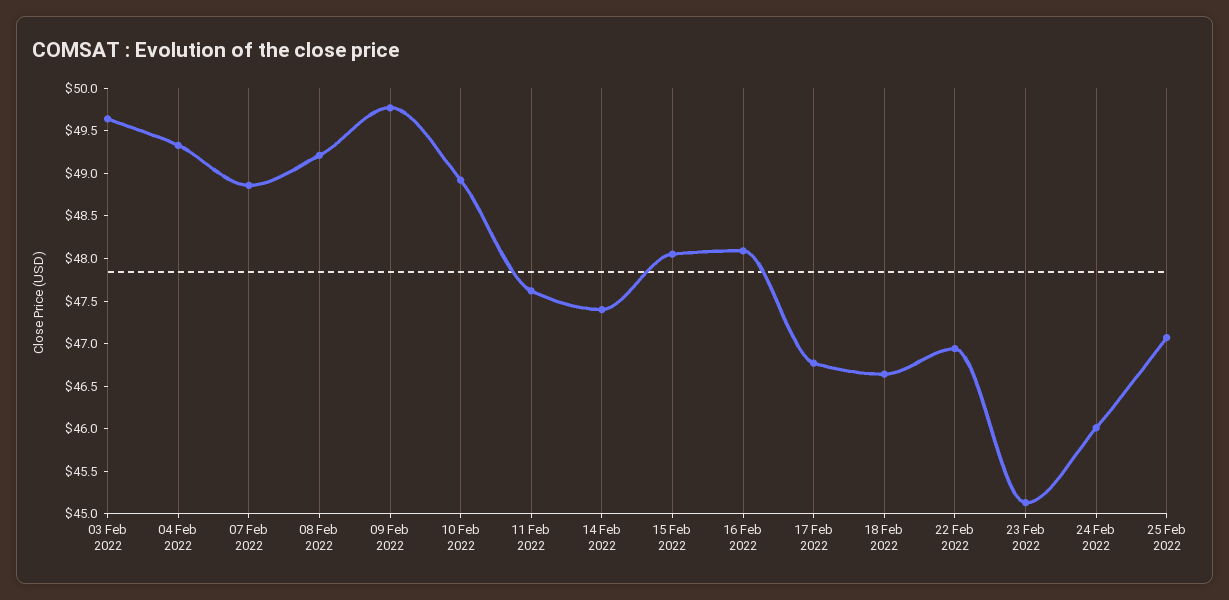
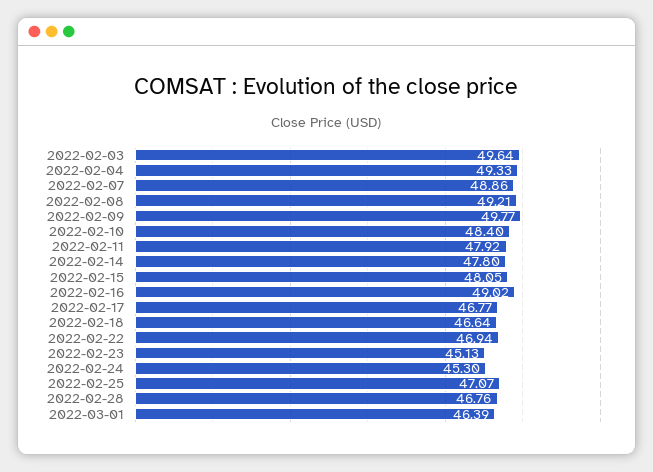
10 Feb 2022: 48.9 -> 48.4
11 Feb 2022: 47.6 -> 47.92
14 Feb 2022: 47.4 -> 47.8
16 Feb 2022: 48.1 -> 49.02
24 Feb 2022: 46 -> 45.3
2022-02-28: none -> 46.76
2022-03-01: none -> 46.39

